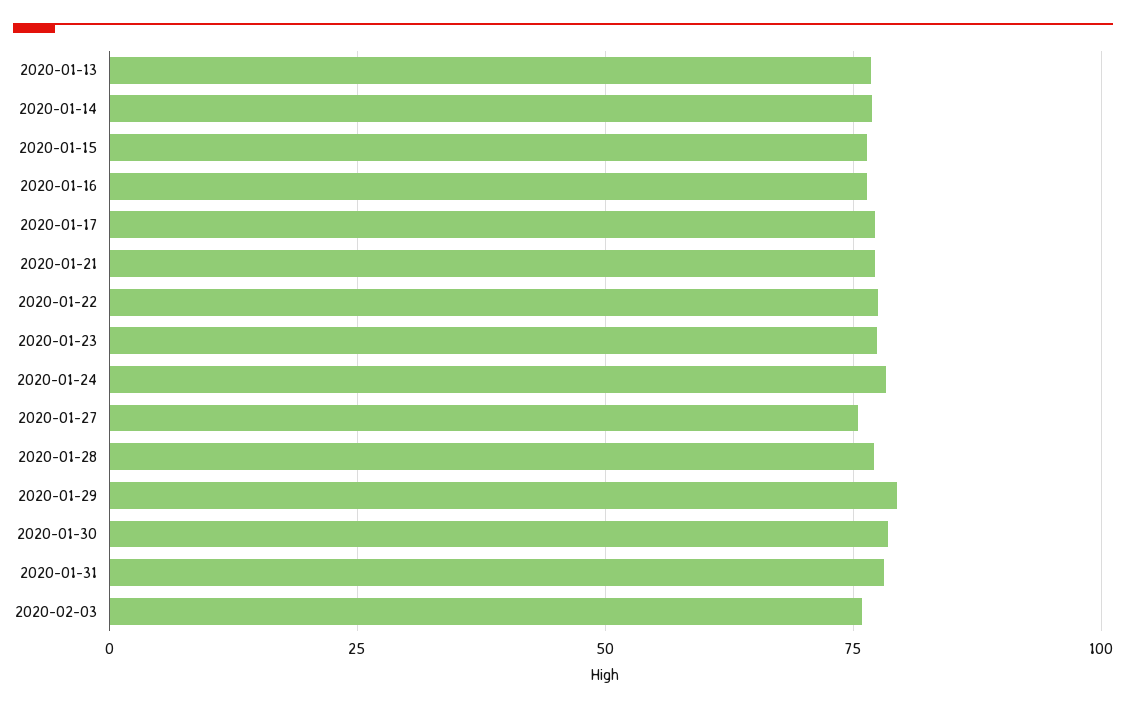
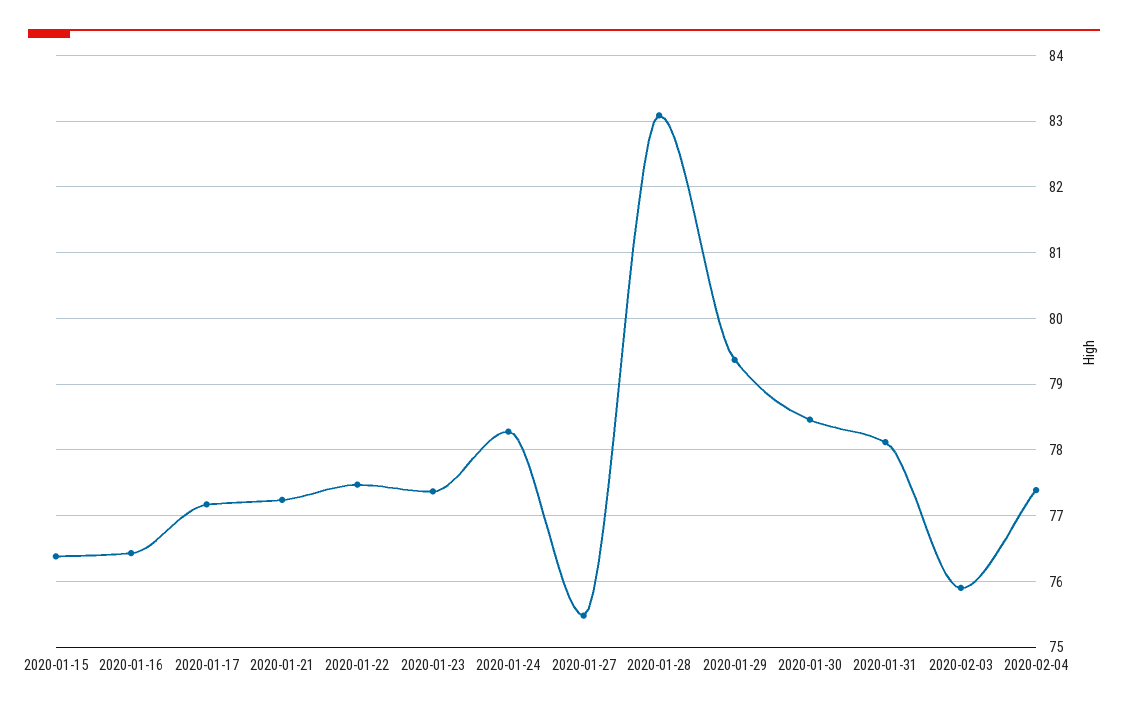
2020-01-13: 77.5 -> none
2020-01-14: 77.5 -> none
2020-01-28: 77.5 -> 83.1
2020-02-04: none -> 77.4

